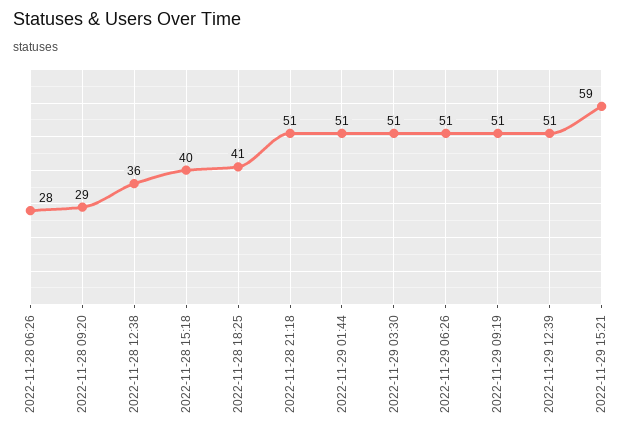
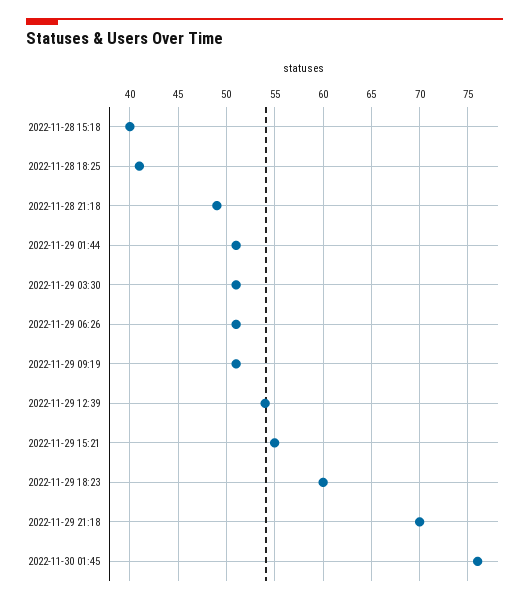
2022-11-28 06:26: 28 -> none
2022-11-28 09:20: 29 -> none
2022-11-28 12:38: 36 -> none
2022-11-28 21:18: 51 -> 49
2022-11-29 12:39: 51 -> 54
2022-11-29 15:21: 59 -> 55
2022-11-29 18:23: none -> 60
2022-11-29 21:18: none -> 70
2022-11-30 01:45: none -> 76

